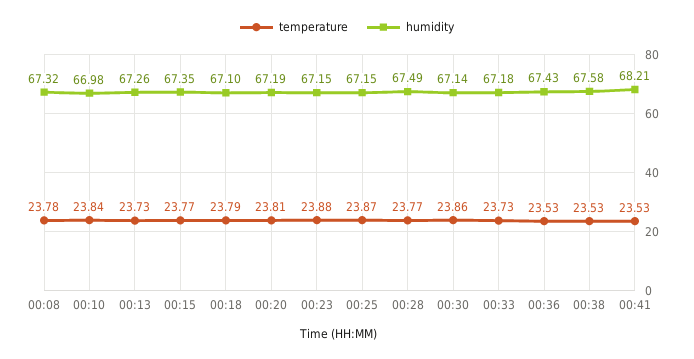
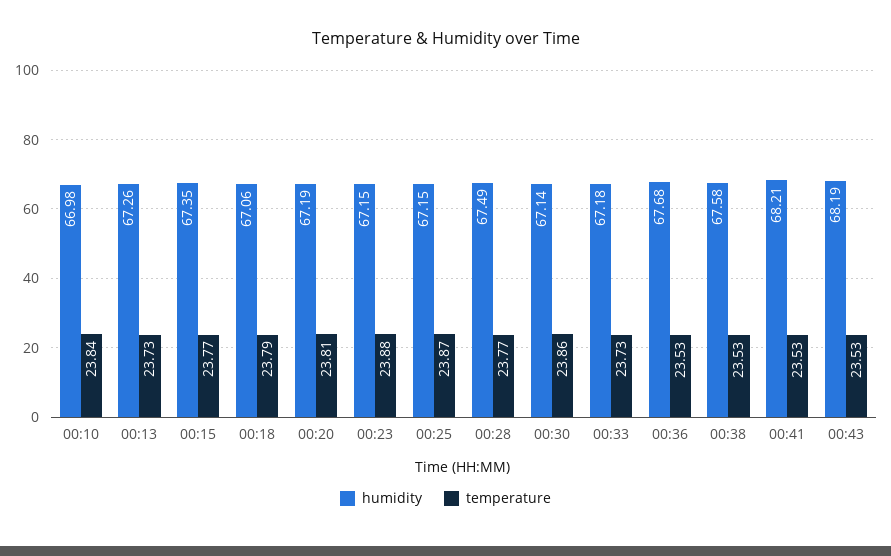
temperature, 00:08: 23.78 -> none
humidity, 00:08: 67.32 -> none
humidity, 00:18: 67.1 -> 67.06
humidity, 00:36: 67.43 -> 67.68
humidity, 00:43: none -> 68.19
temperature, 00:43: none -> 23.53

